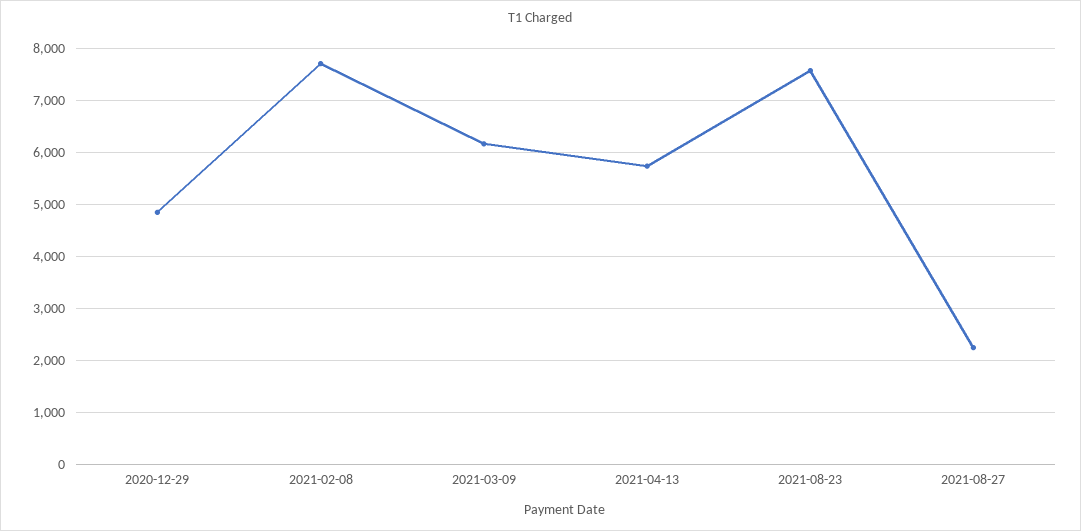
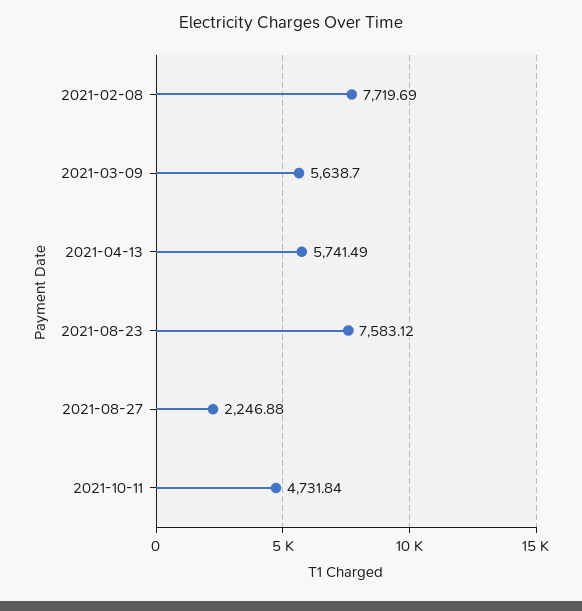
2020-12-29: 4800 -> none
2021-03-09: 6200 -> 5638.7
2021-10-11: none -> 4731.84

